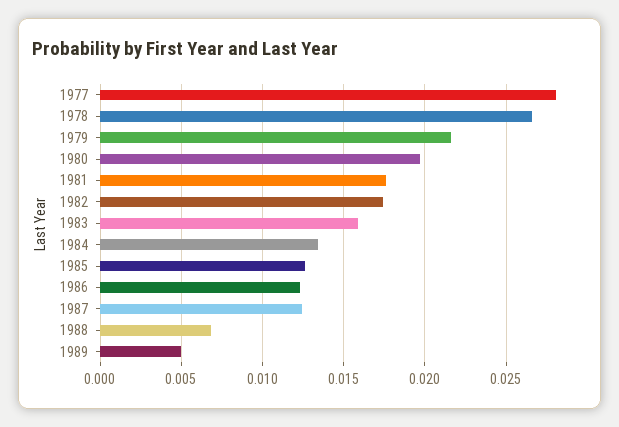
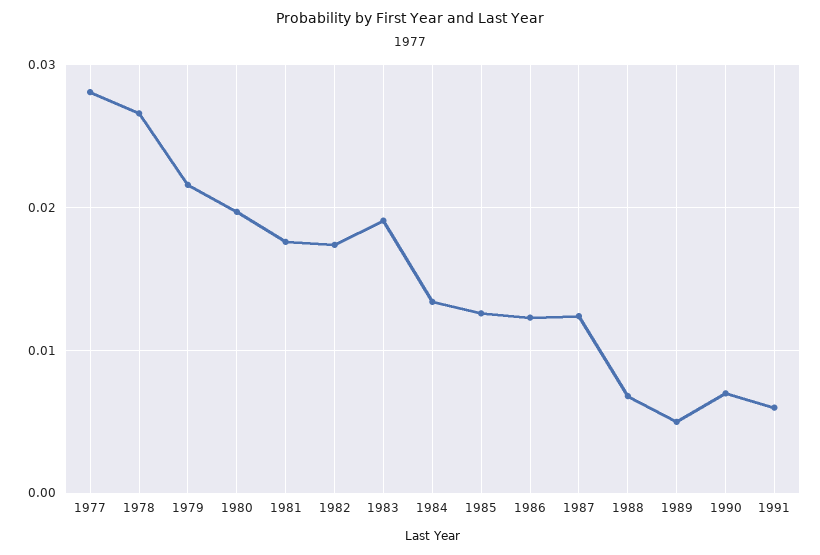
1983: 0.016 -> 0.019
1990: none -> 0.007
1991: none -> 0.006

